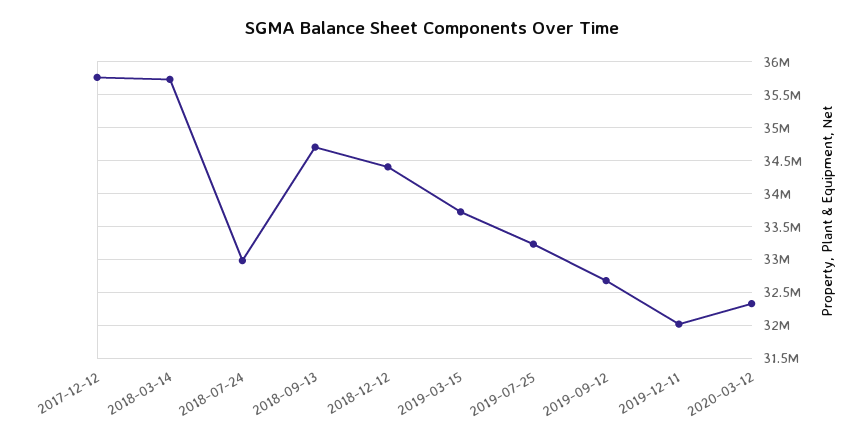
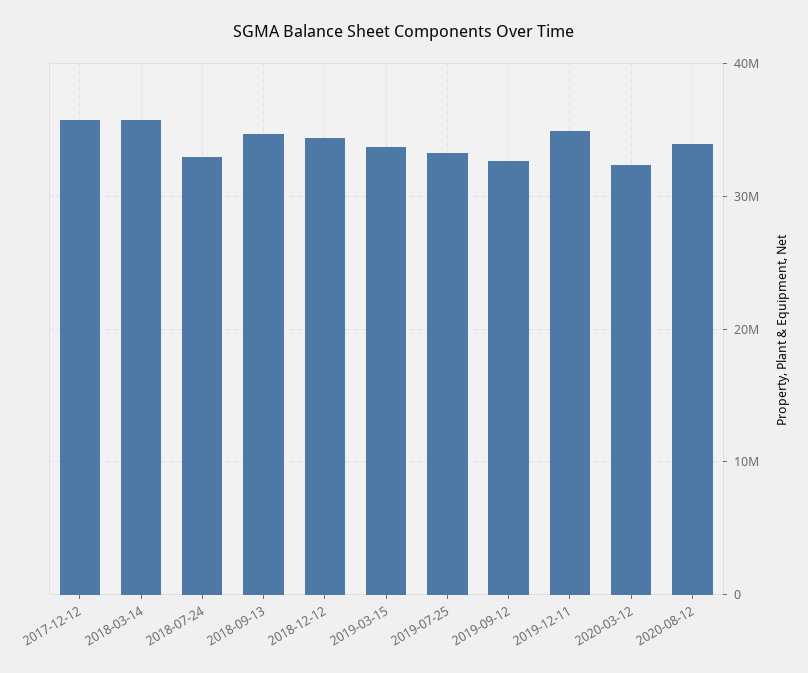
2019-12-11: 32000000 -> 35000000
2020-08-12: none -> 34000000

